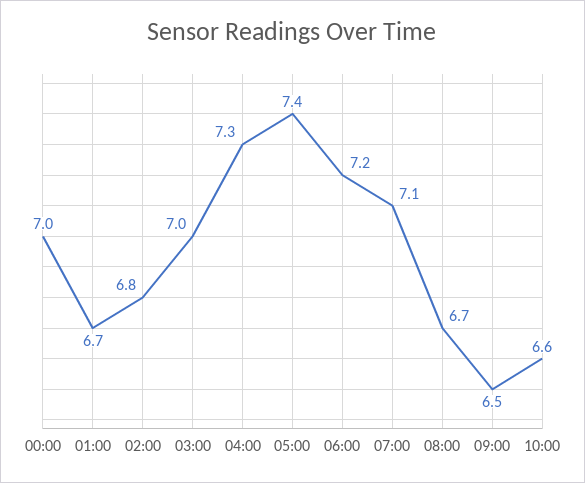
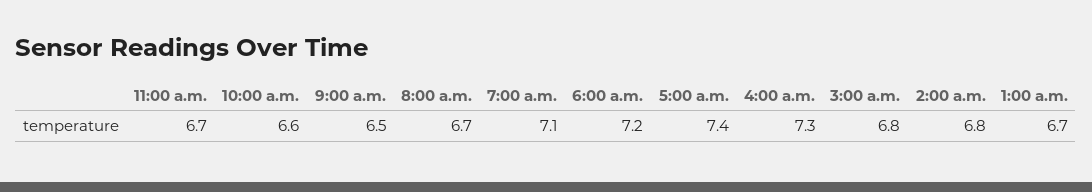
00:00: 7 -> none
03:00: 7 -> 6.8
11:00 a.m.: none -> 6.7

